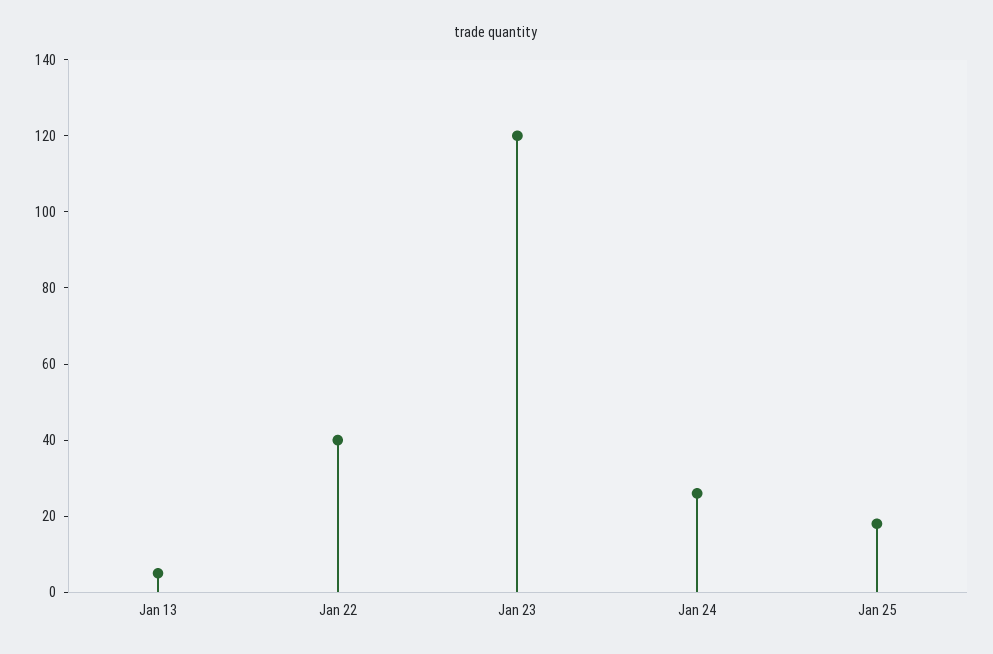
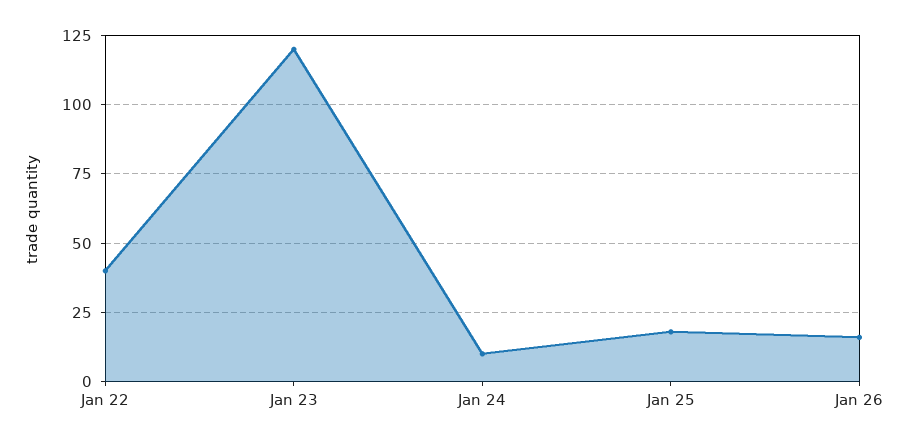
Jan 13: 5 -> none
Jan 24: 25 -> 10
Jan 26: none -> 15

